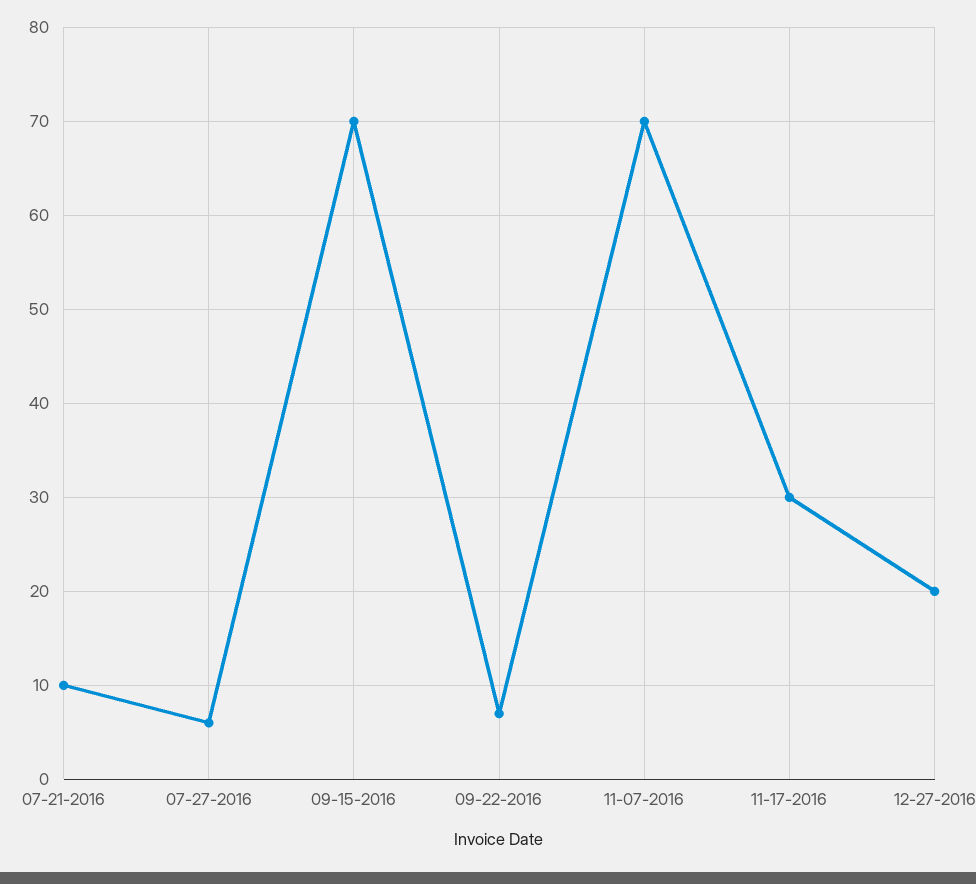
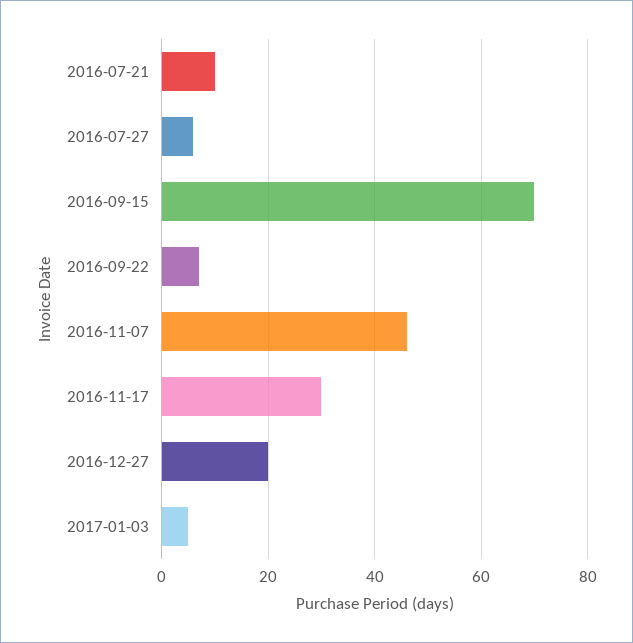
11-07-2016: 70 -> 45
2017-01-03: none -> 5

